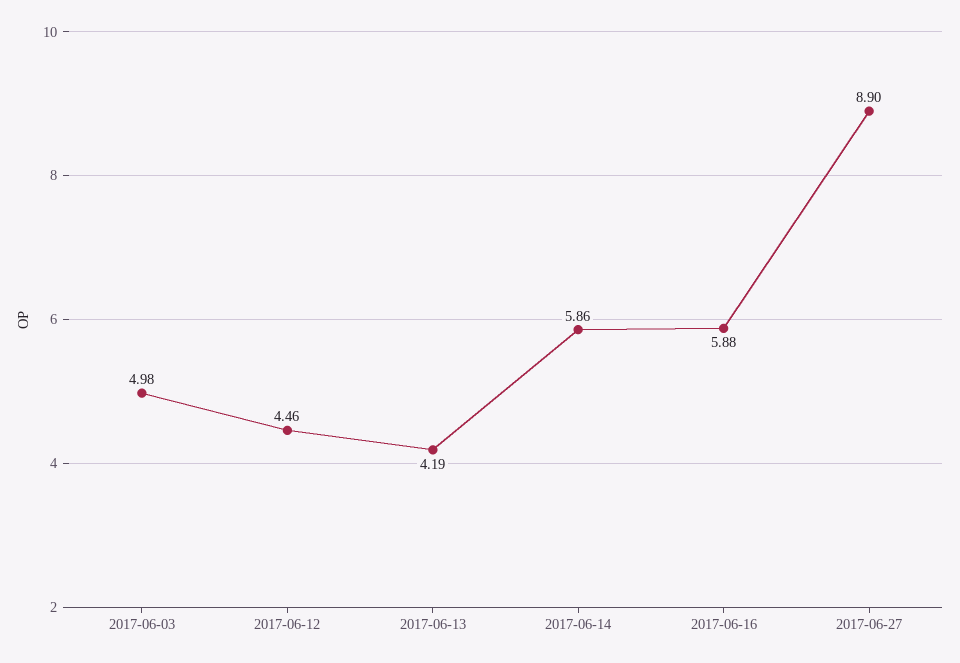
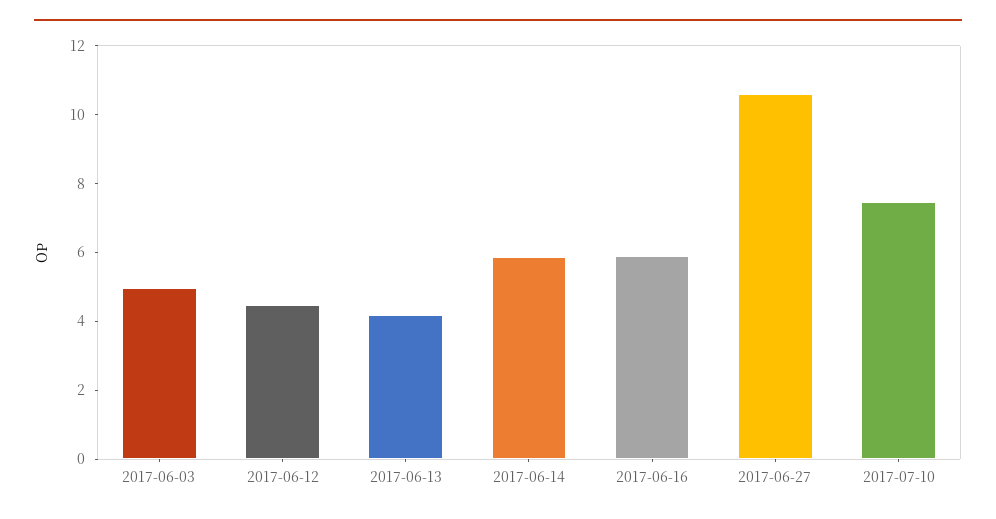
2017-06-27: 8.9 -> 10.5
2017-07-10: none -> 7.5

